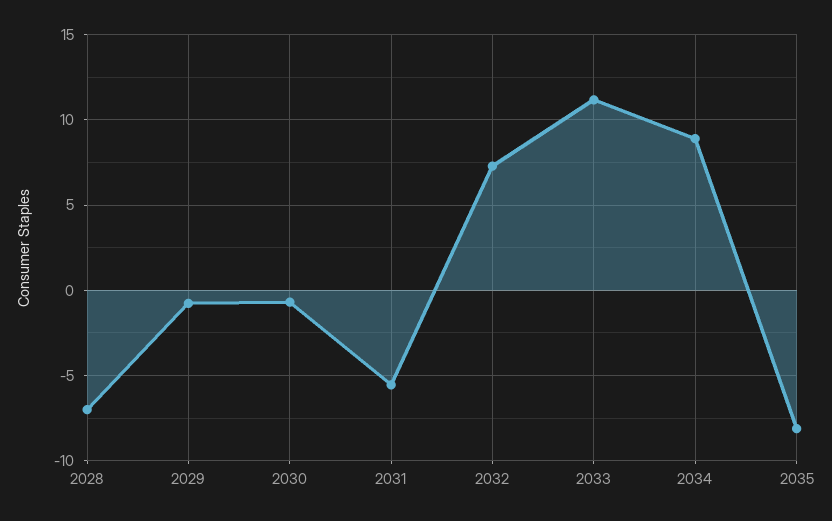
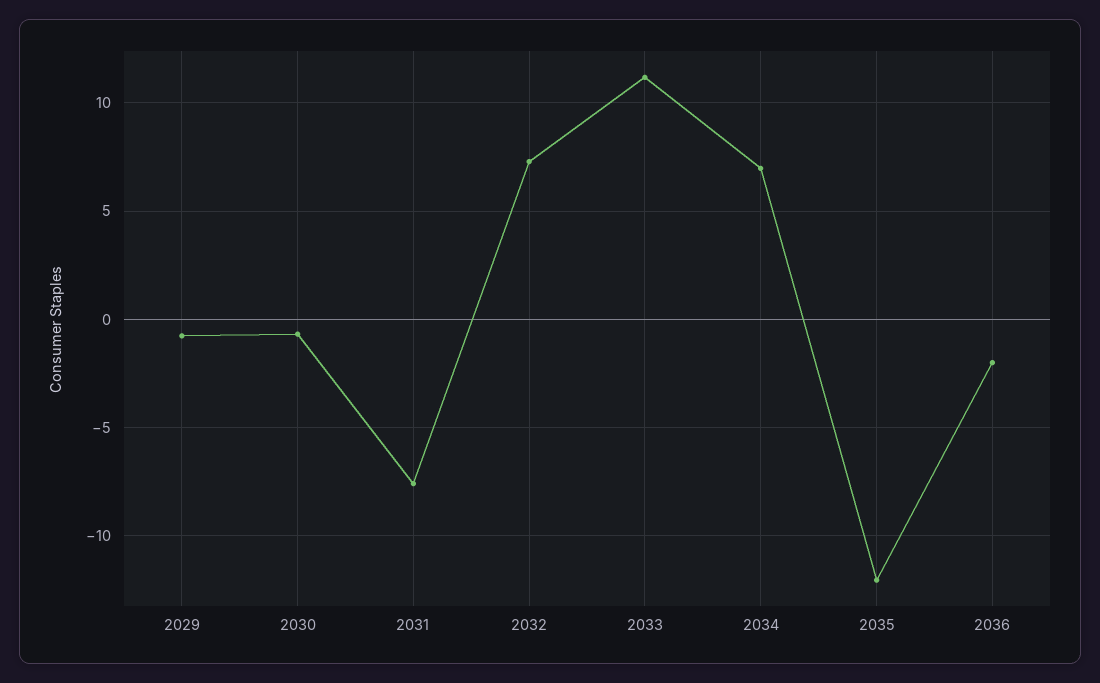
2028: -7 -> none
2031: -5.5 -> -7.5
2034: 9 -> 7
2035: -8 -> -12
2036: none -> -2

